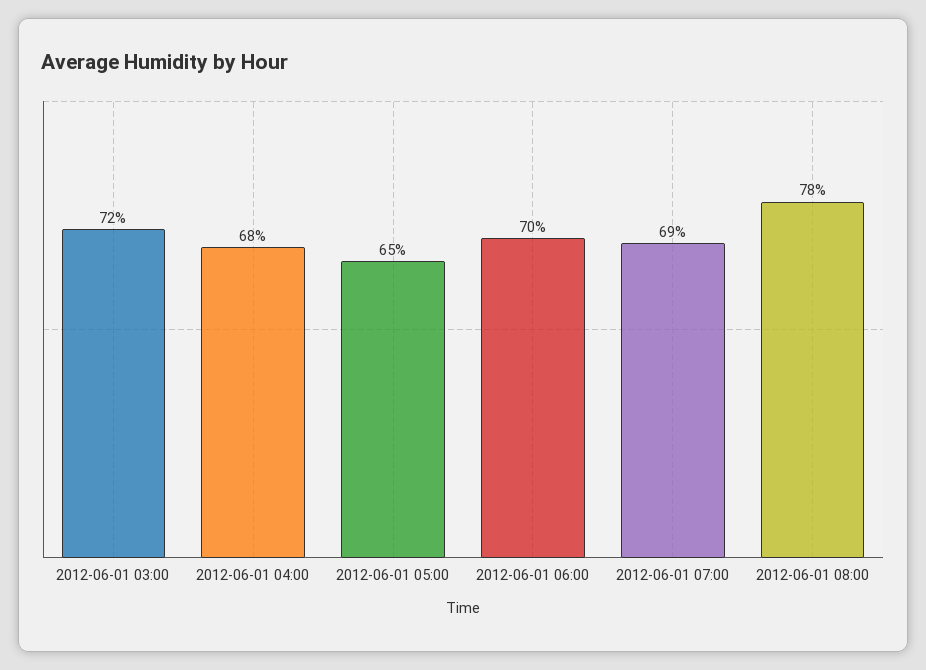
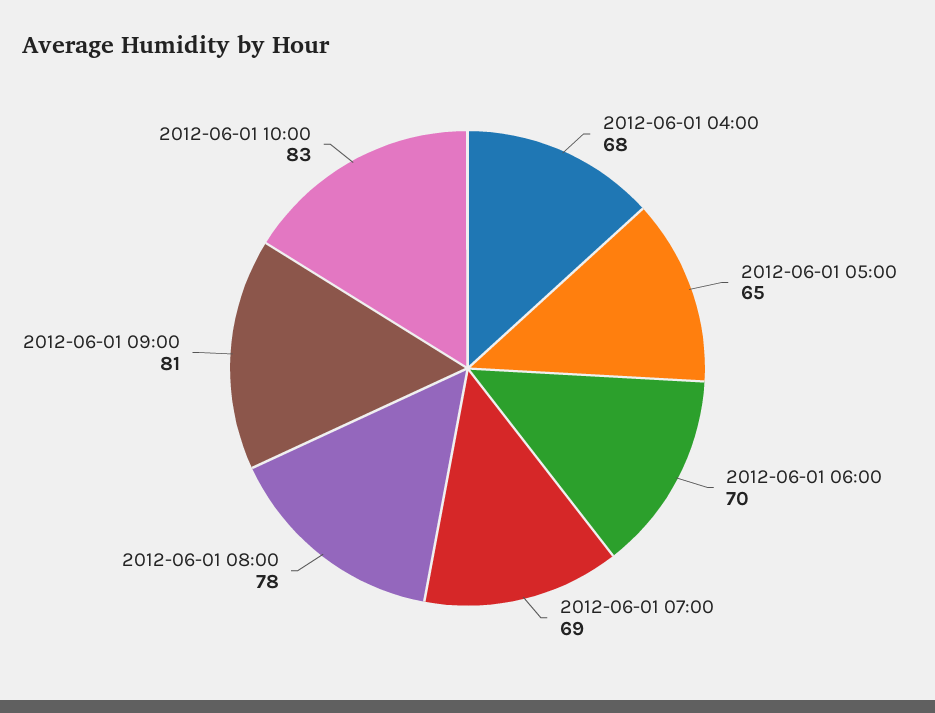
2012-06-01 03:00: 72 -> none
2012-06-01 09:00: none -> 81
2012-06-01 10:00: none -> 83

